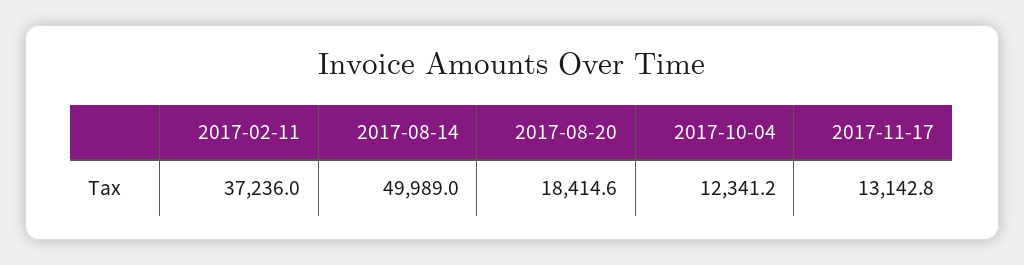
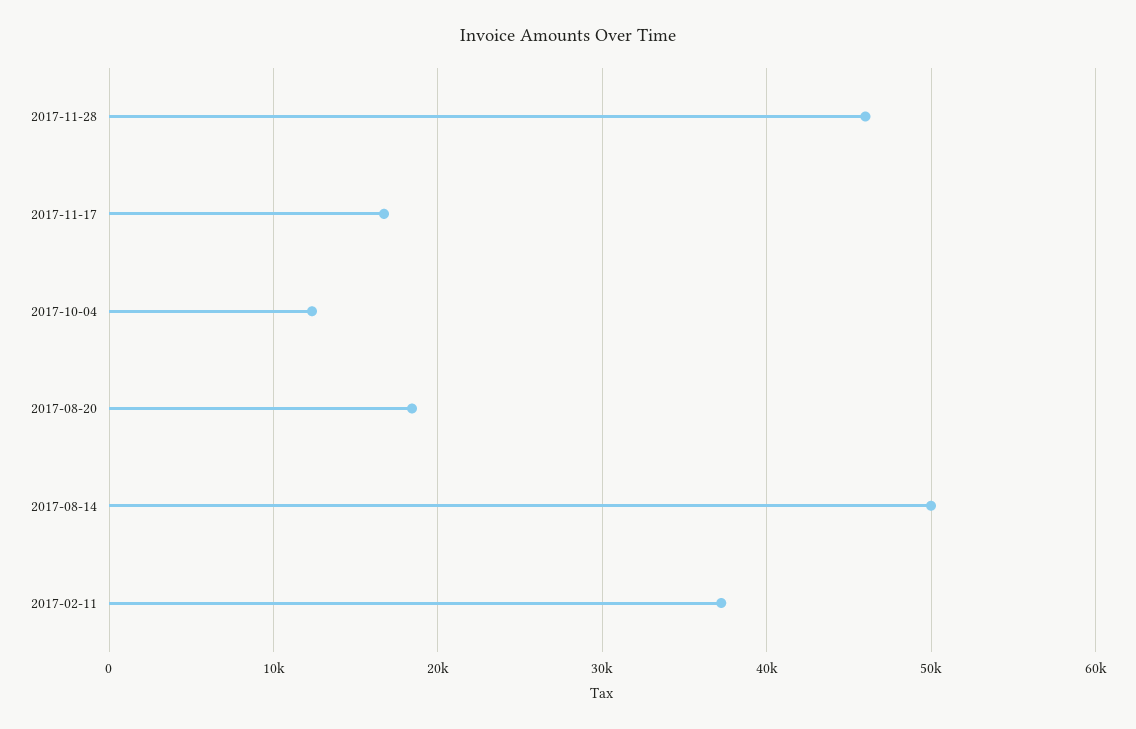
2017-11-17: 13142.8 -> 17000
2017-11-28: none -> 46000

